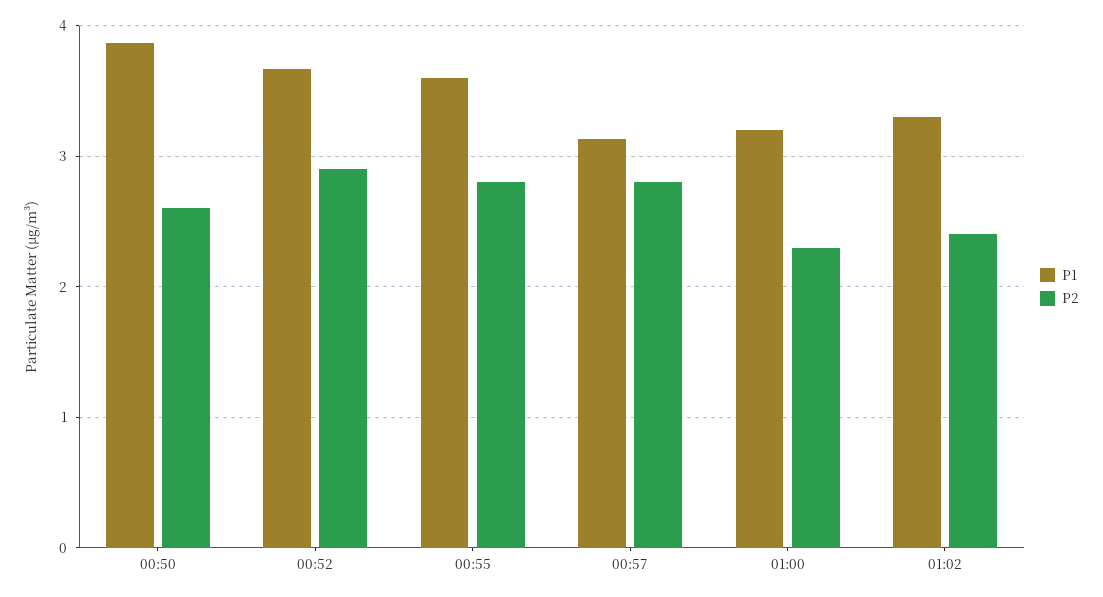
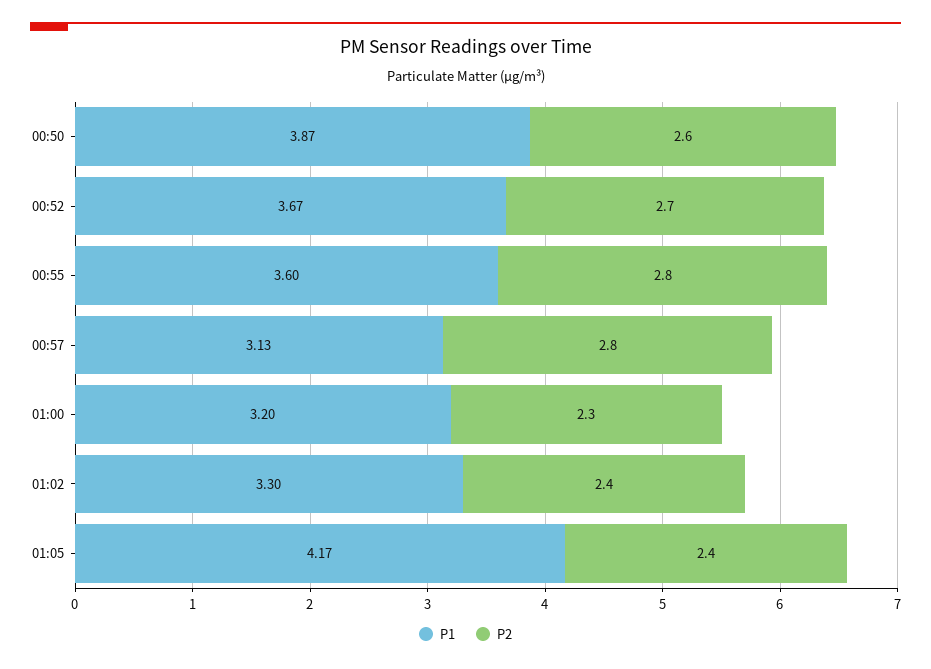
P2, 00:52: 2.9 -> 2.7
P1, 01:05: none -> 4.17
P2, 01:05: none -> 2.4

